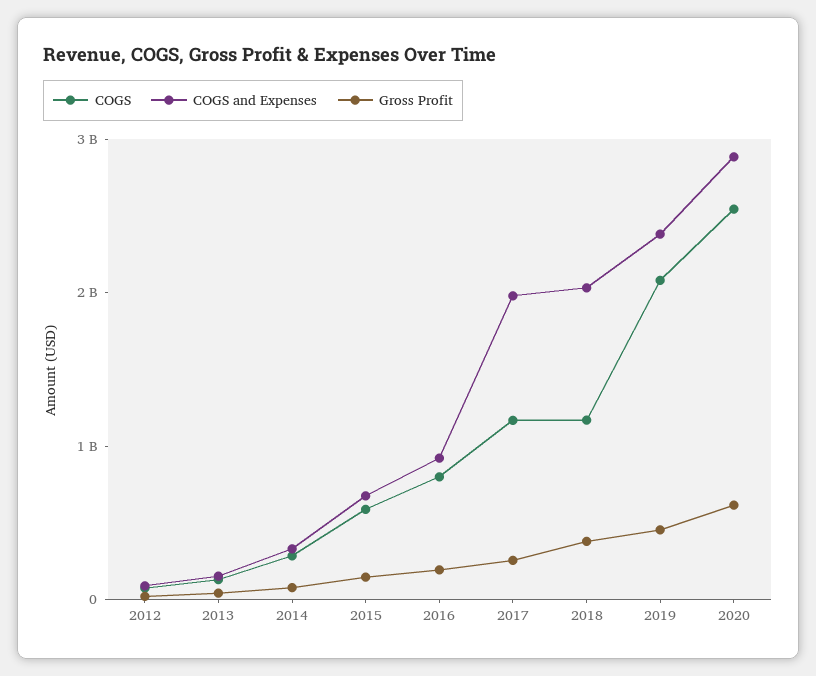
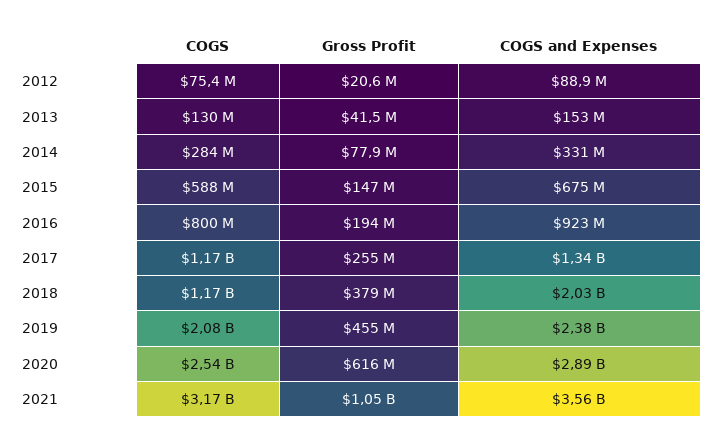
COGS and Expenses, 2017: 2000000000 -> 1340000000
COGS, 2021: none -> 3170000000
Gross Profit, 2021: none -> 1050000000
COGS and Expenses, 2021: none -> 3560000000

